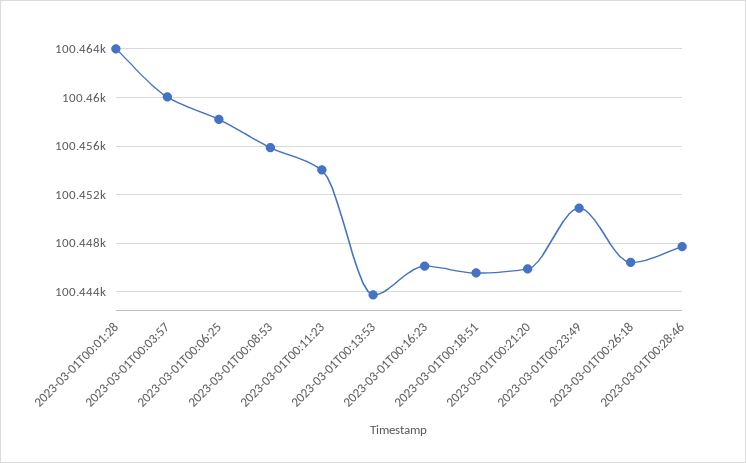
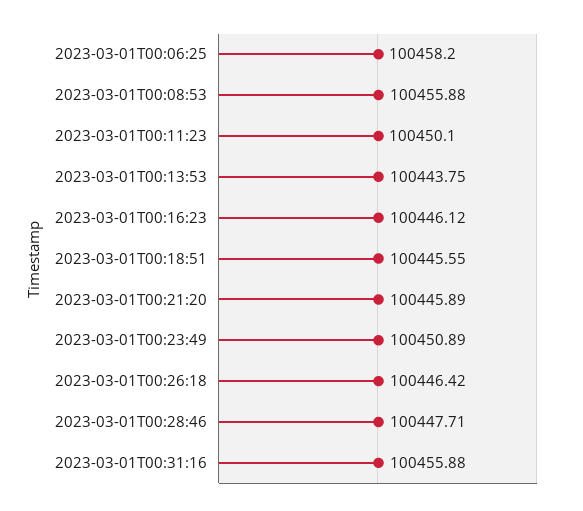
2023-03-01T00:01:28: 100464 -> none
2023-03-01T00:03:57: 100460 -> none
2023-03-01T00:11:23: 100454 -> 100450.1
2023-03-01T00:31:16: none -> 100455.88

